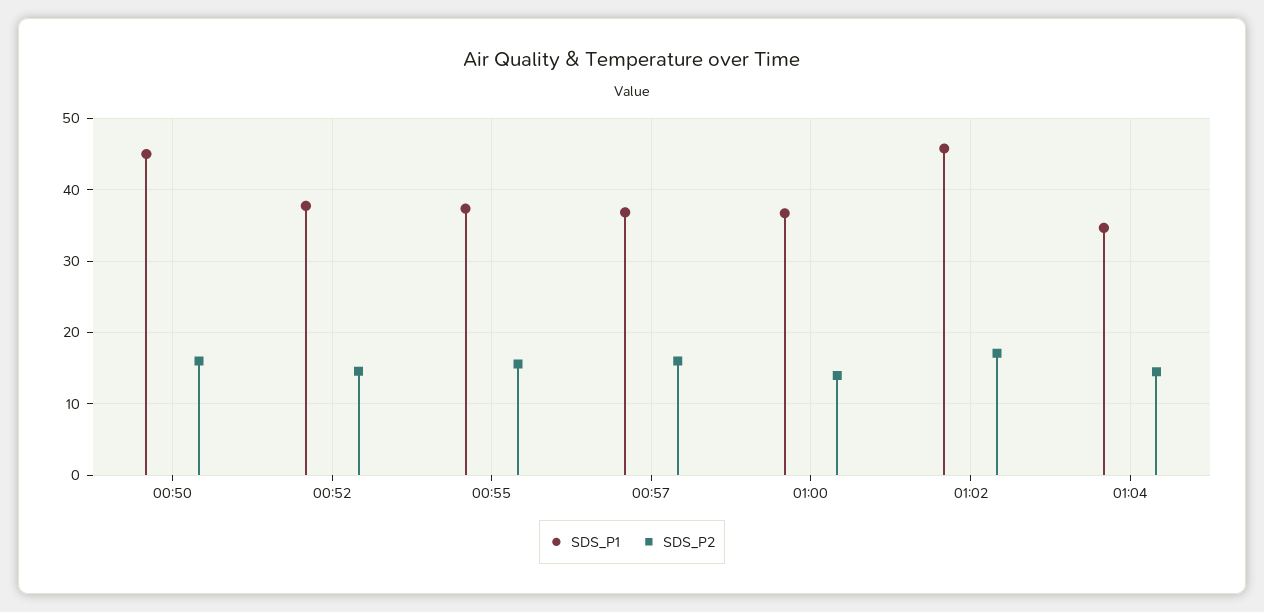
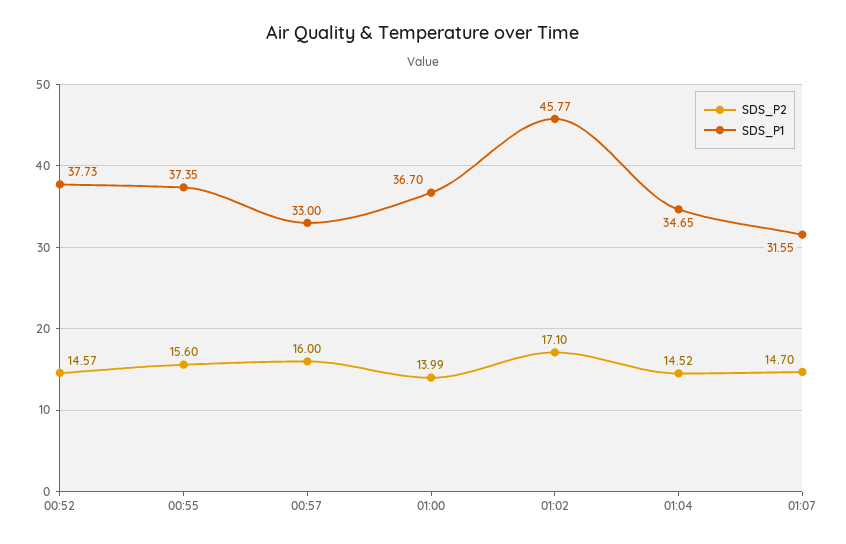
SDS_P1, 00:50: 45 -> none
SDS_P2, 00:50: 16 -> none
SDS_P1, 00:57: 37 -> 33
SDS_P2, 01:07: none -> 14.7
SDS_P1, 01:07: none -> 31.55

